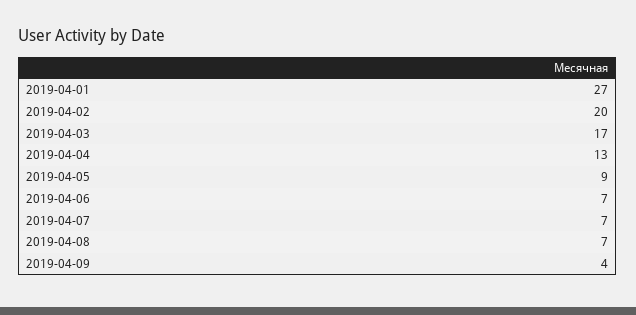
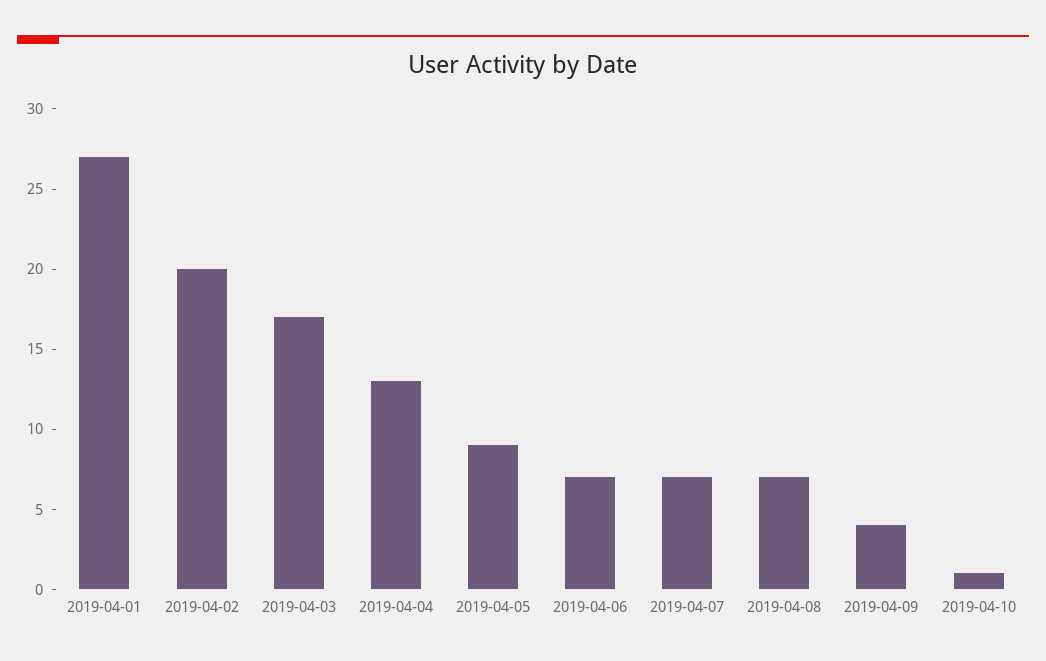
2019-04-10: none -> 1

